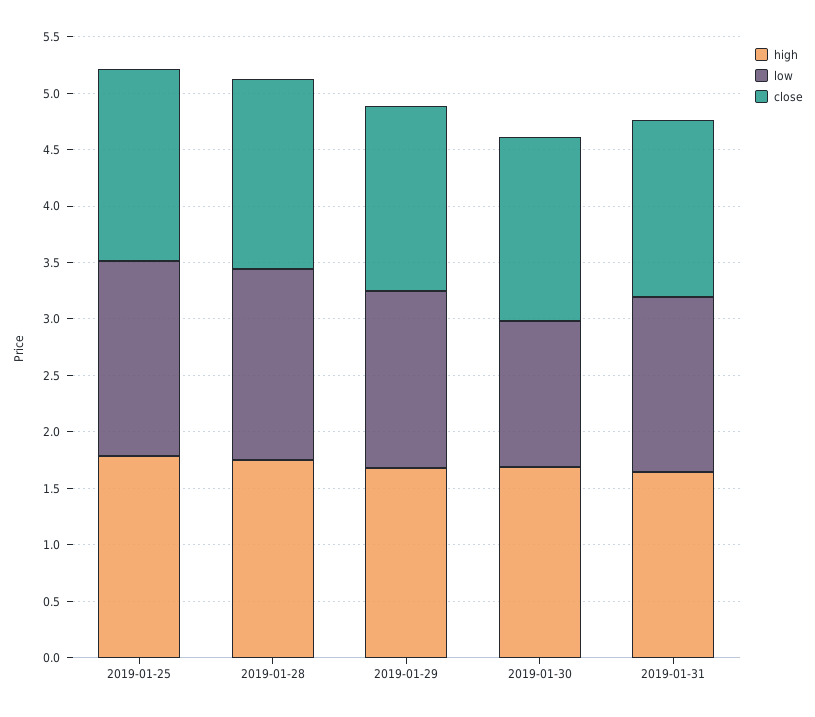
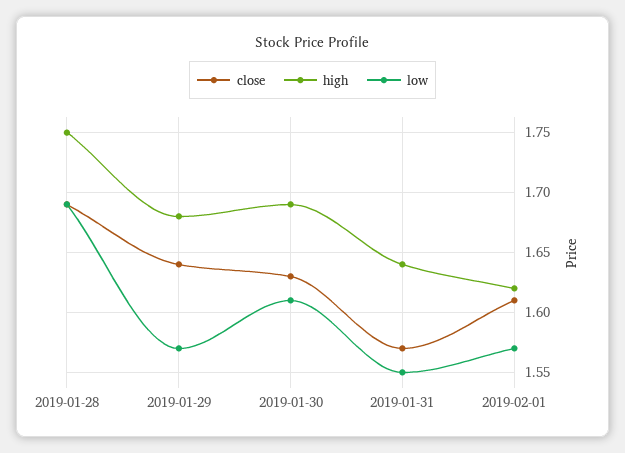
high, 2019-01-25: 1.8 -> none
low, 2019-01-25: 1.7 -> none
close, 2019-01-25: 1.7 -> none
low, 2019-01-30: 1.3 -> 1.61
close, 2019-02-01: none -> 1.61
high, 2019-02-01: none -> 1.62
low, 2019-02-01: none -> 1.57

